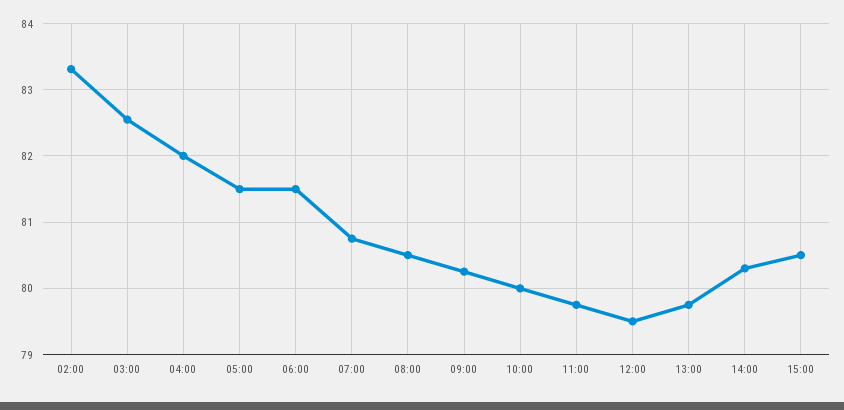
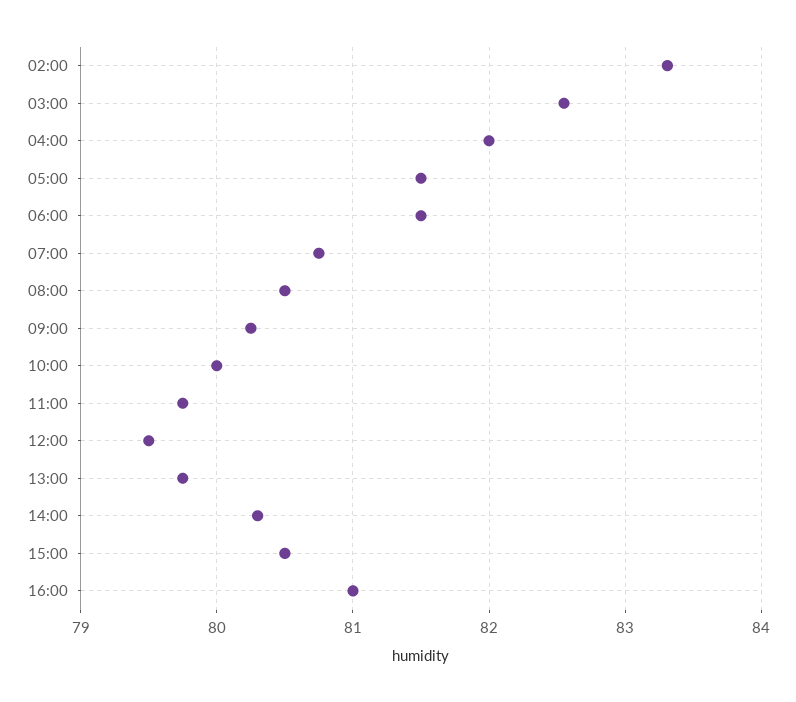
16:00: none -> 81

